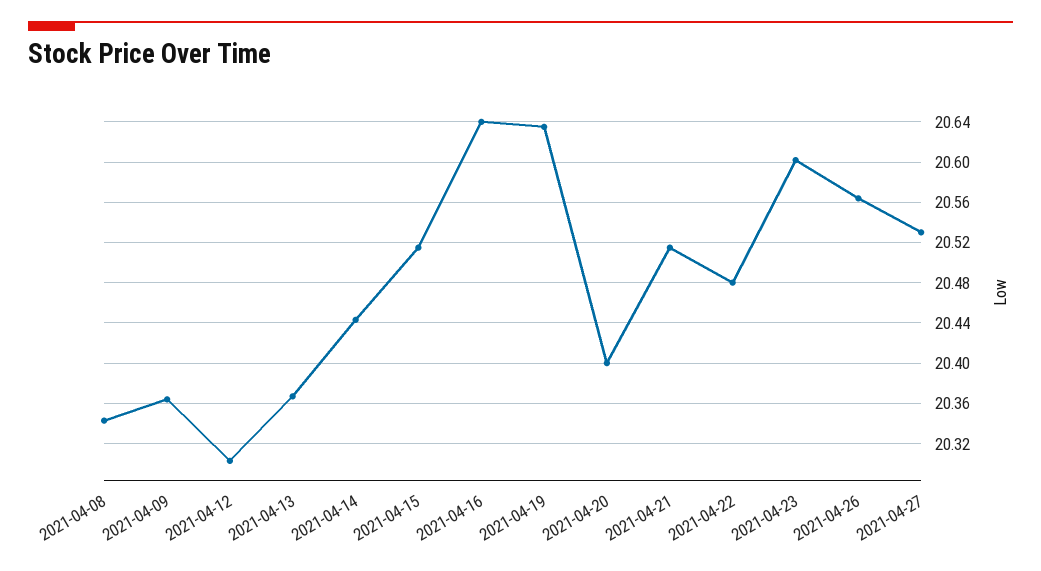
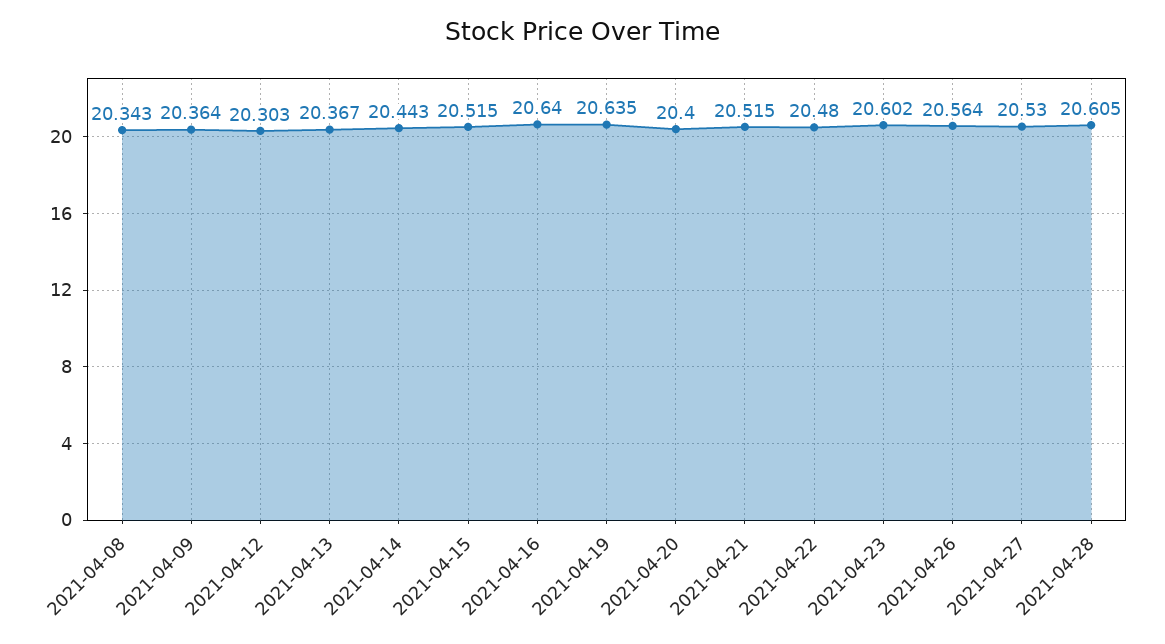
2021-04-28: none -> 20.605

